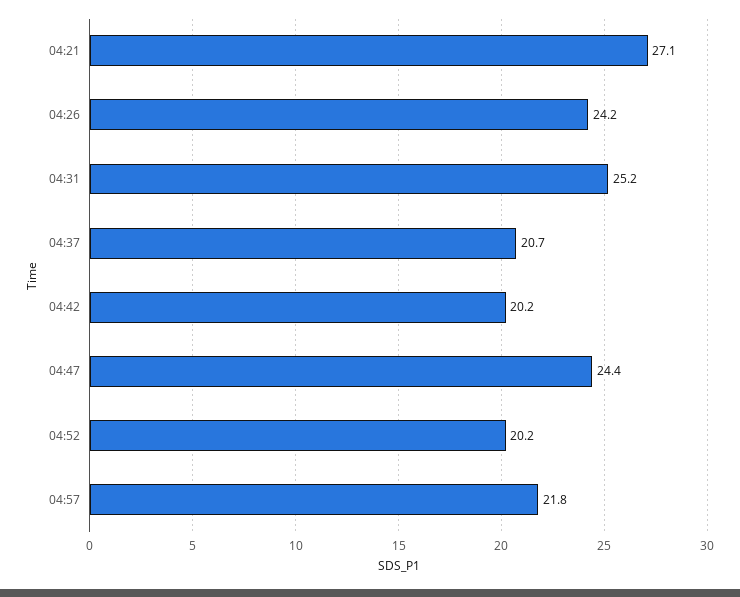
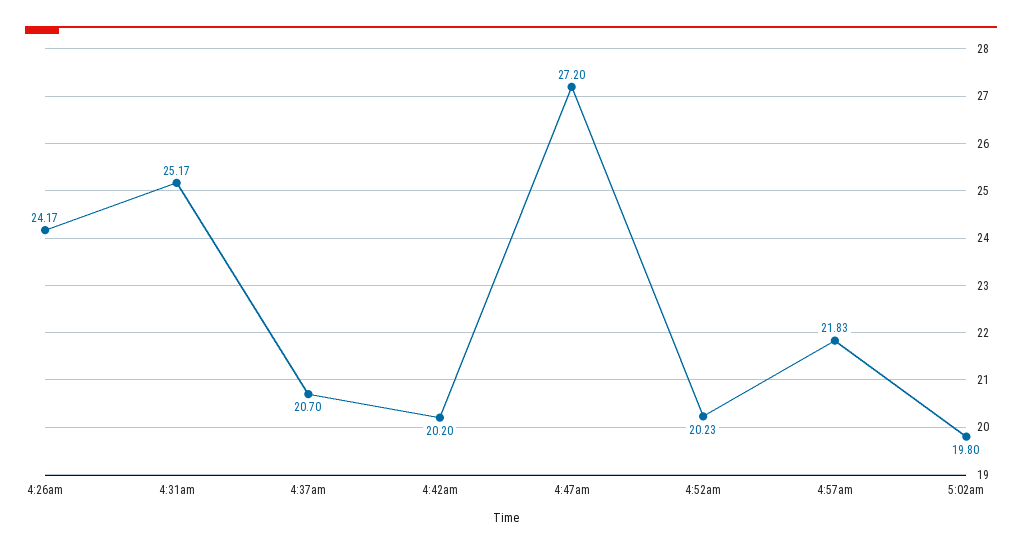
04:21: 27.1 -> none
04:47: 24.4 -> 27.2
5:02am: none -> 19.8

